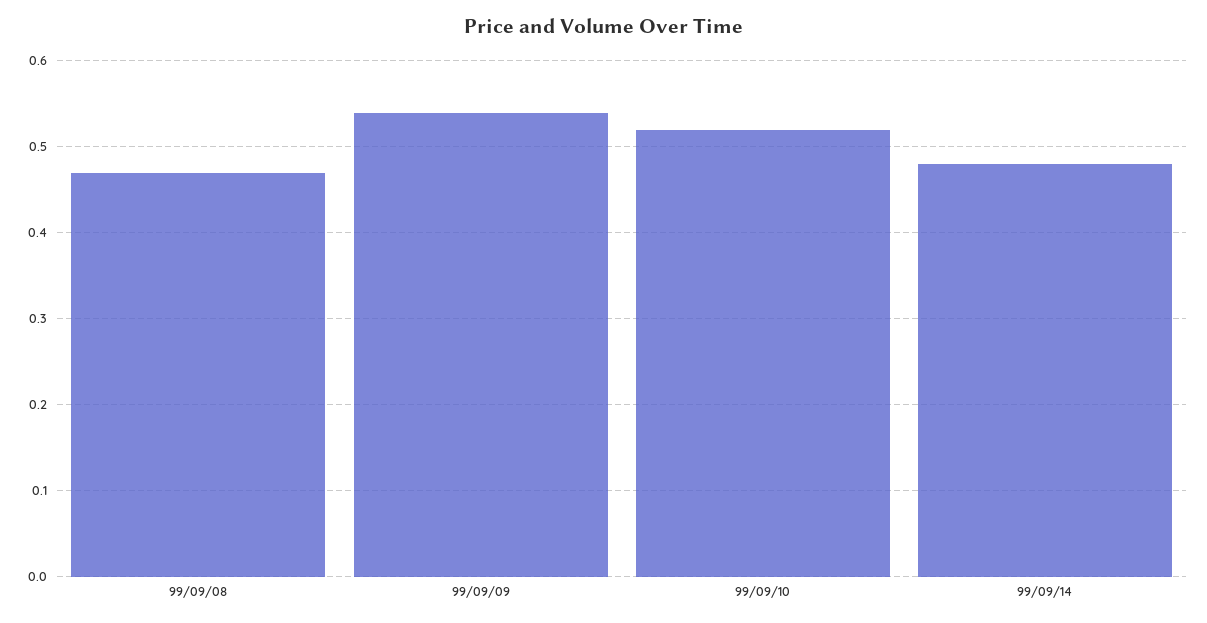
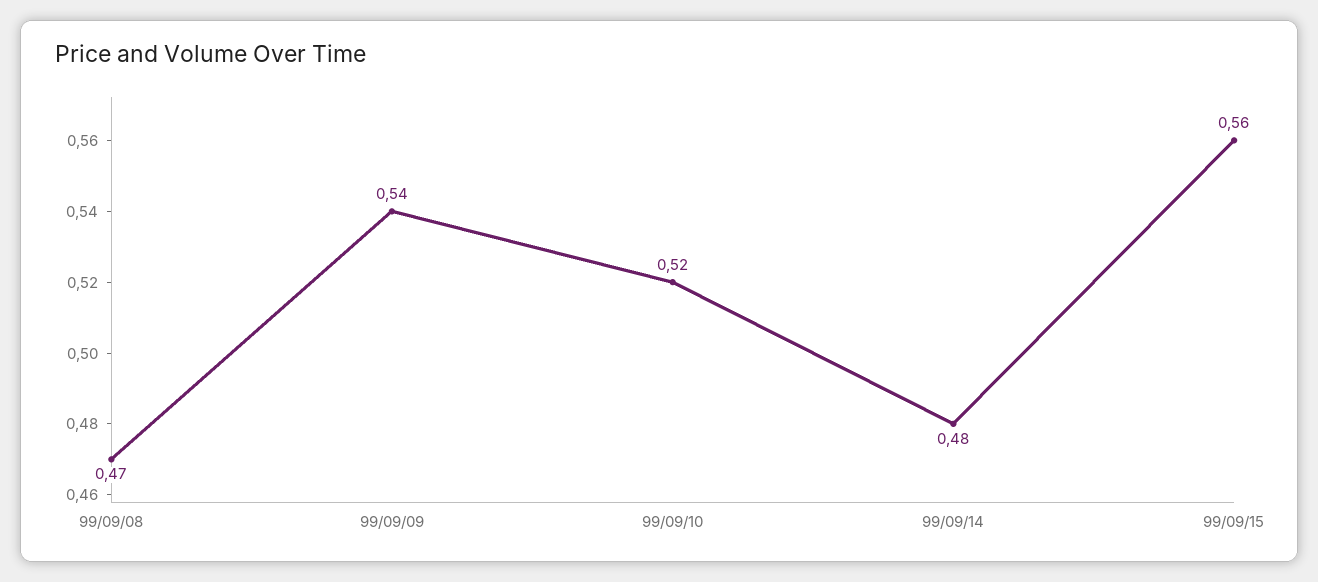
99/09/15: none -> 0.56

